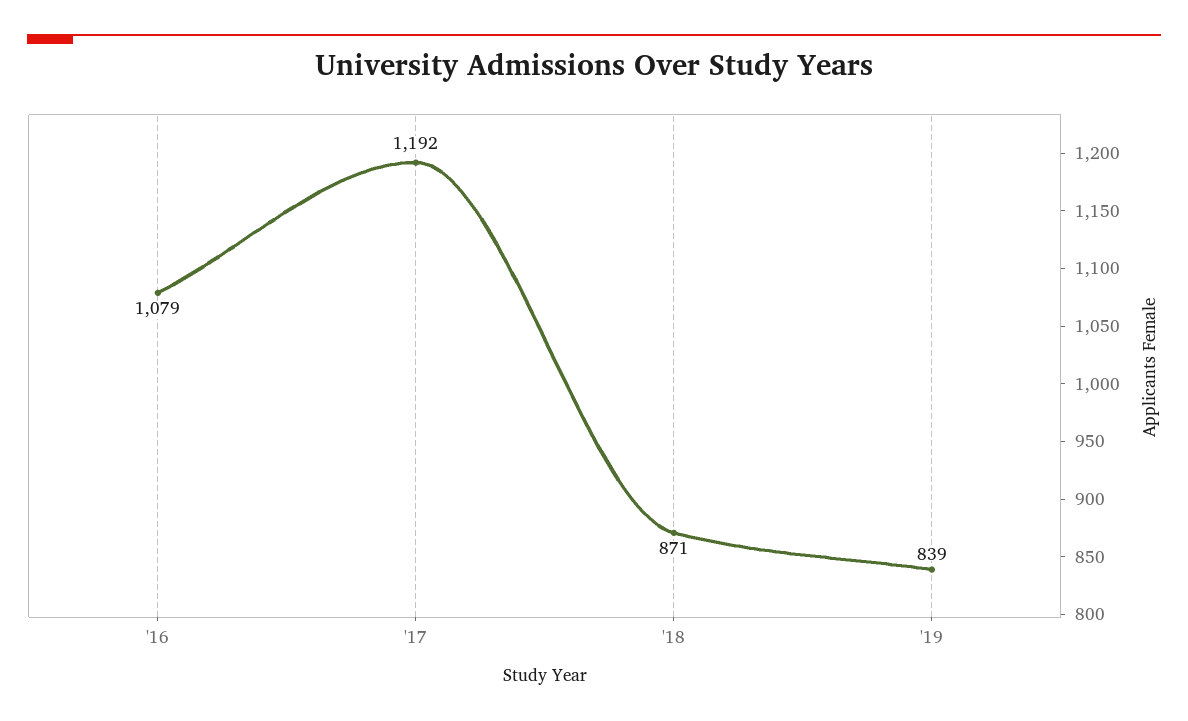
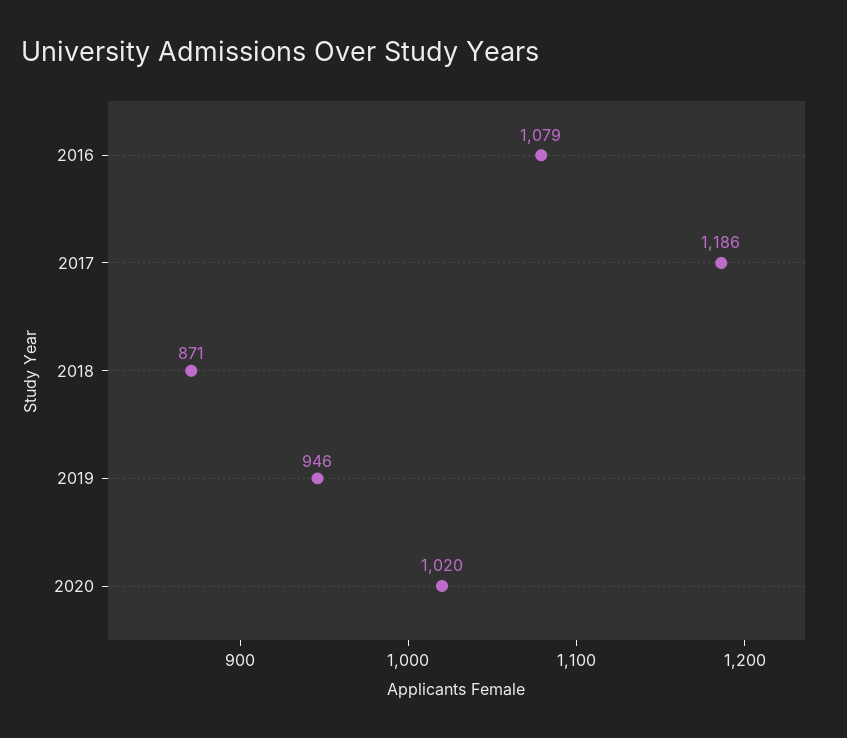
'17: 1192 -> 1186
'19: 839 -> 946
2020: none -> 1020

